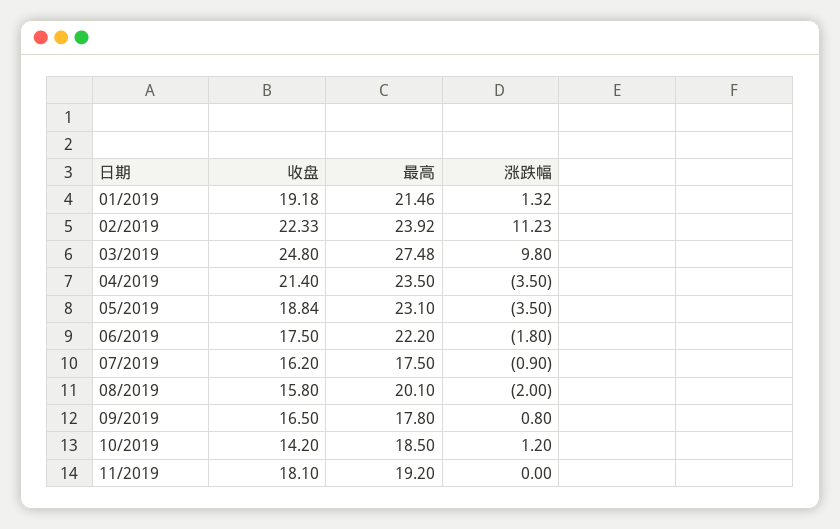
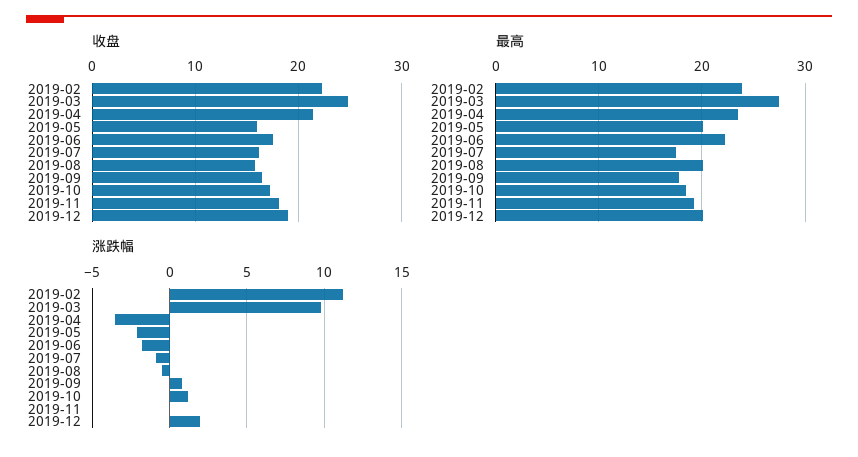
收盘, 01/2019: 19.18 -> none
最高, 01/2019: 21.46 -> none
涨跌幅, 01/2019: 1.32 -> none
收盘, 05/2019: 18.84 -> 16
最高, 05/2019: 23.1 -> 20
涨跌幅, 05/2019: -3.5 -> -2
涨跌幅, 08/2019: -2 -> -0.5
收盘, 10/2019: 14.2 -> 17
收盘, 2019-12: none -> 19
最高, 2019-12: none -> 20
涨跌幅, 2019-12: none -> 2

